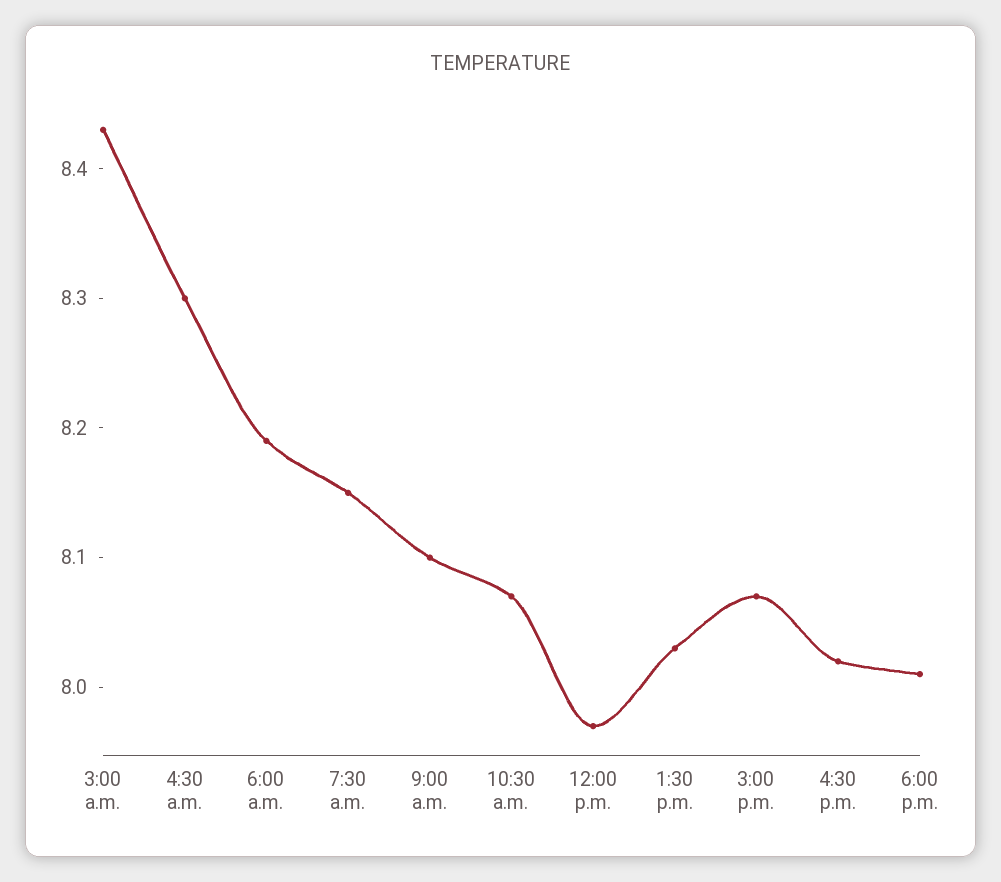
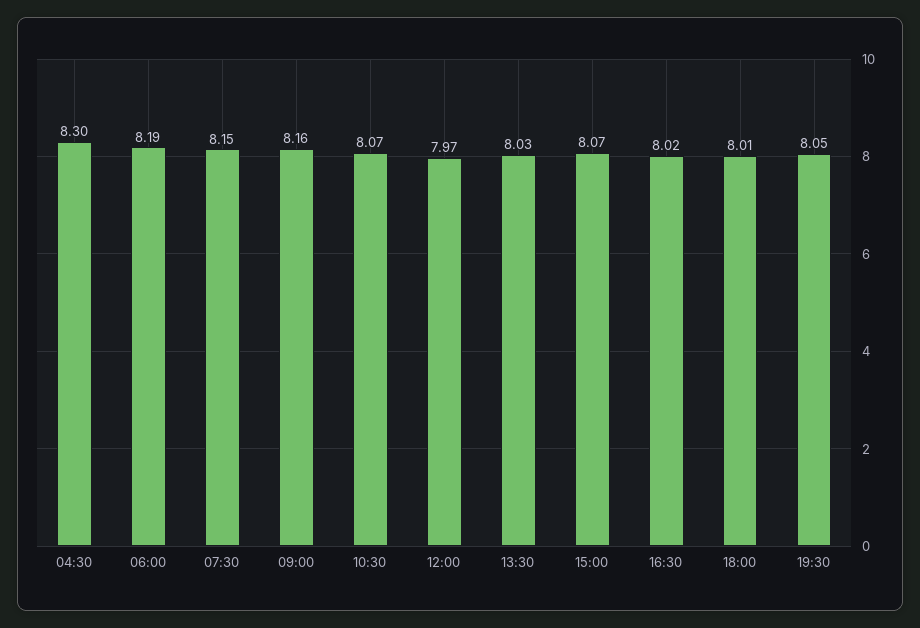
3:00 a.m.: 8.43 -> none
9:00 a.m.: 8.1 -> 8.16
19:30: none -> 8.05

